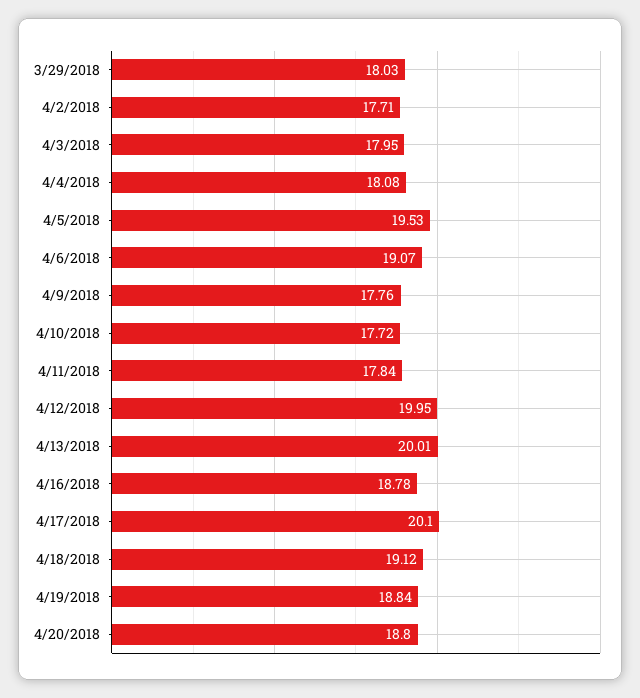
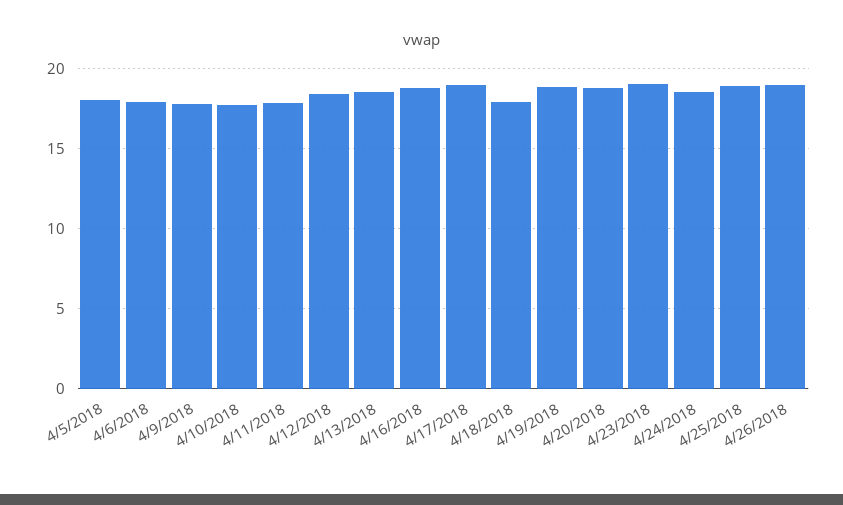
3/29/2018: 18.03 -> none
4/2/2018: 17.71 -> none
4/3/2018: 17.95 -> none
4/4/2018: 18.08 -> none
4/5/2018: 19.53 -> 18
4/6/2018: 19.07 -> 18
4/12/2018: 19.95 -> 18.5
4/13/2018: 20.01 -> 18.5
4/17/2018: 20.1 -> 19
4/18/2018: 19.12 -> 18
4/23/2018: none -> 19
4/24/2018: none -> 18.5
4/25/2018: none -> 19
4/26/2018: none -> 19

